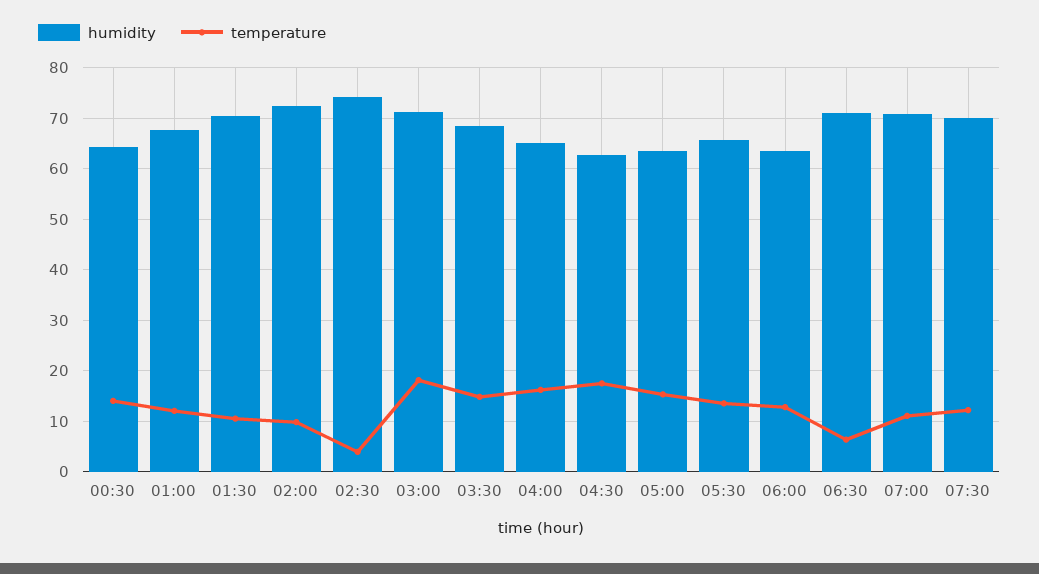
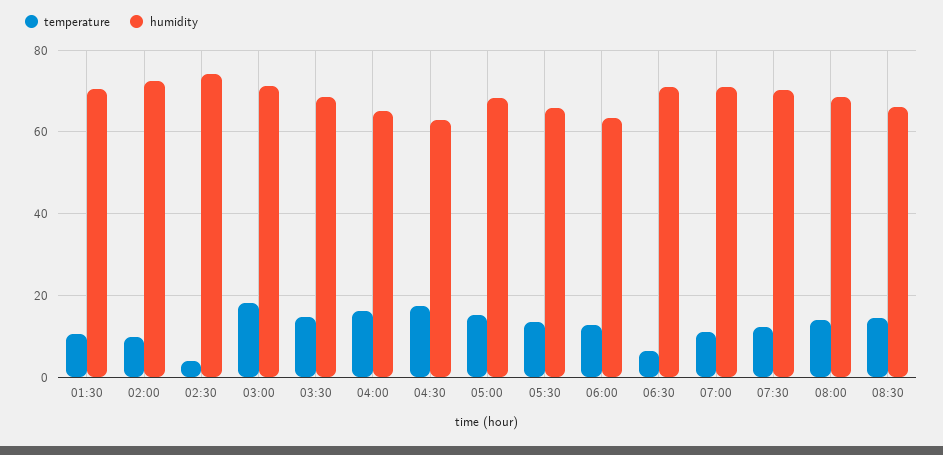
humidity, 00:30: 64 -> none
temperature, 00:30: 14 -> none
humidity, 01:00: 68 -> none
temperature, 01:00: 12 -> none
humidity, 05:00: 64 -> 68
temperature, 08:00: none -> 14
humidity, 08:00: none -> 68
temperature, 08:30: none -> 14
humidity, 08:30: none -> 66

